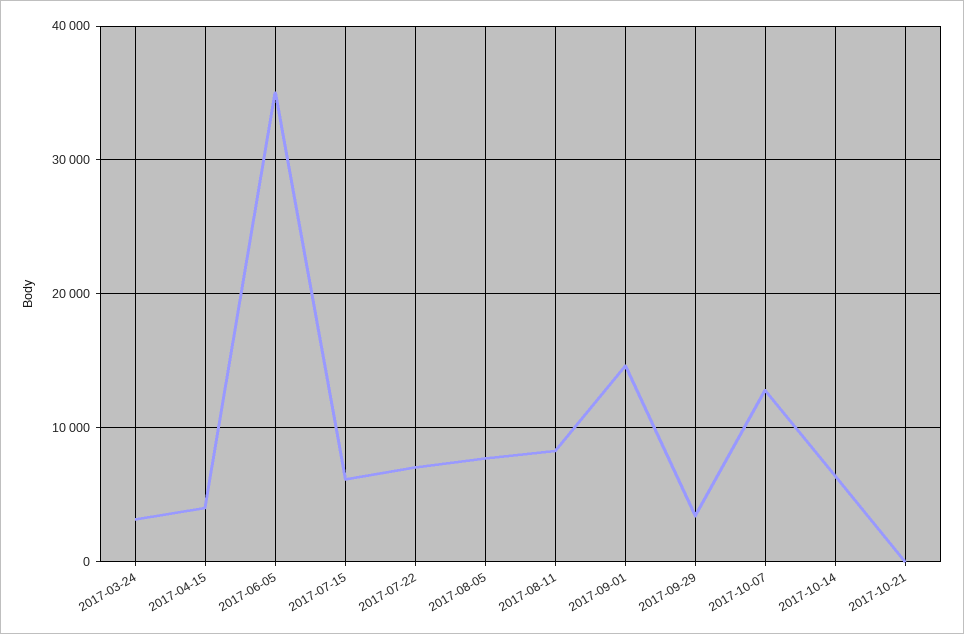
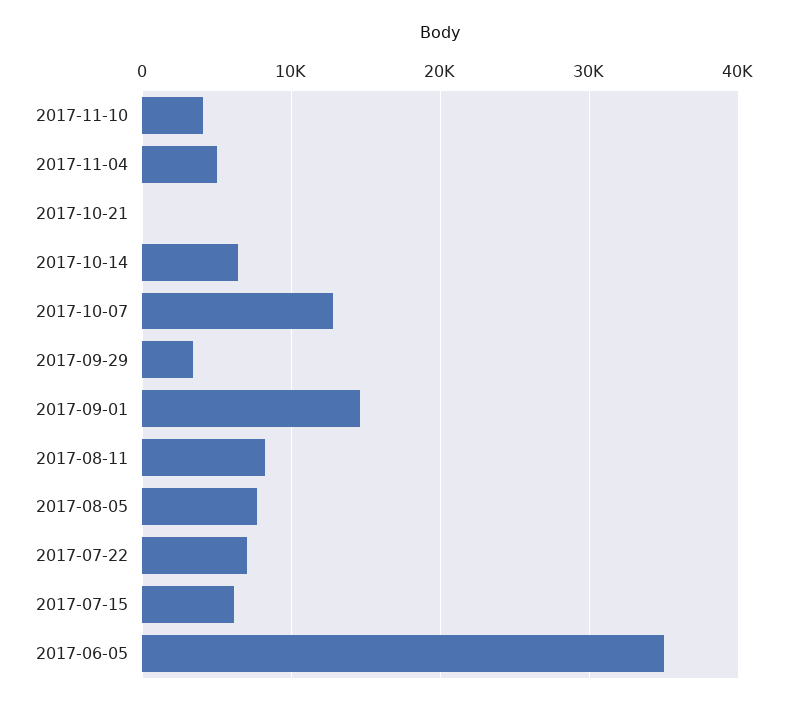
2017-03-24: 3000 -> none
2017-04-15: 4000 -> none
2017-11-10: none -> 4000
2017-11-04: none -> 5000

